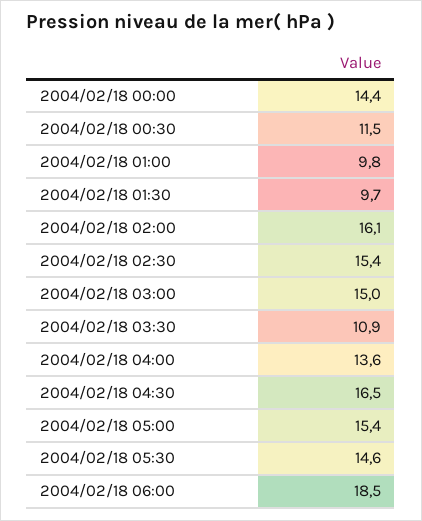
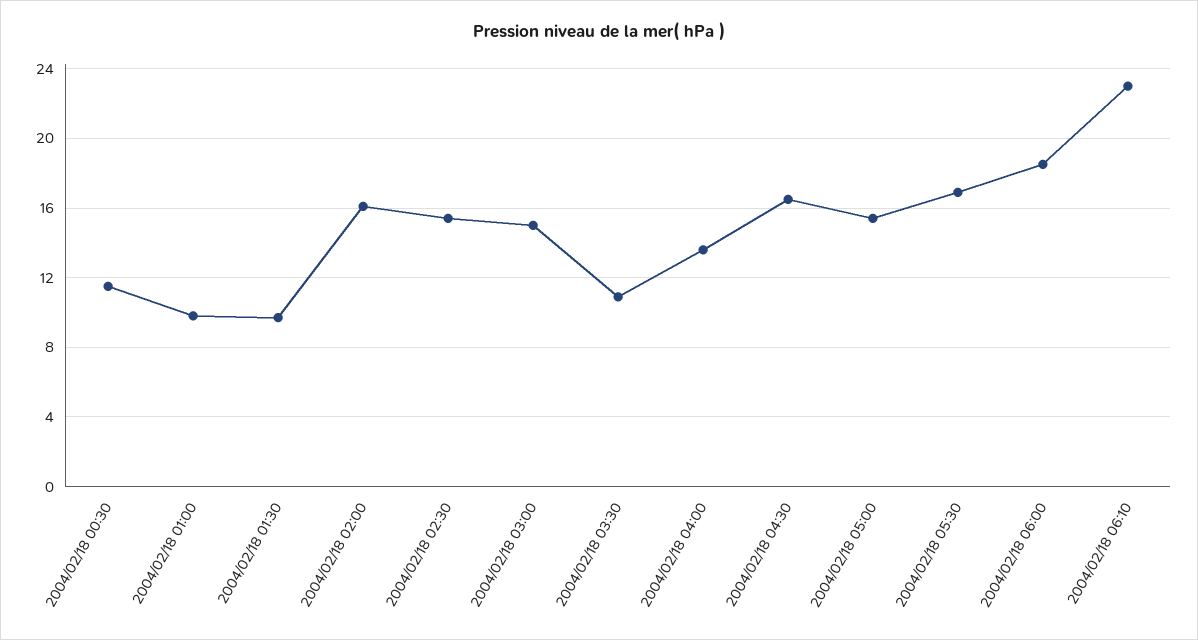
2004/02/18 00:00: 14.4 -> none
2004/02/18 05:30: 14.6 -> 17
2004/02/18 06:10: none -> 23

